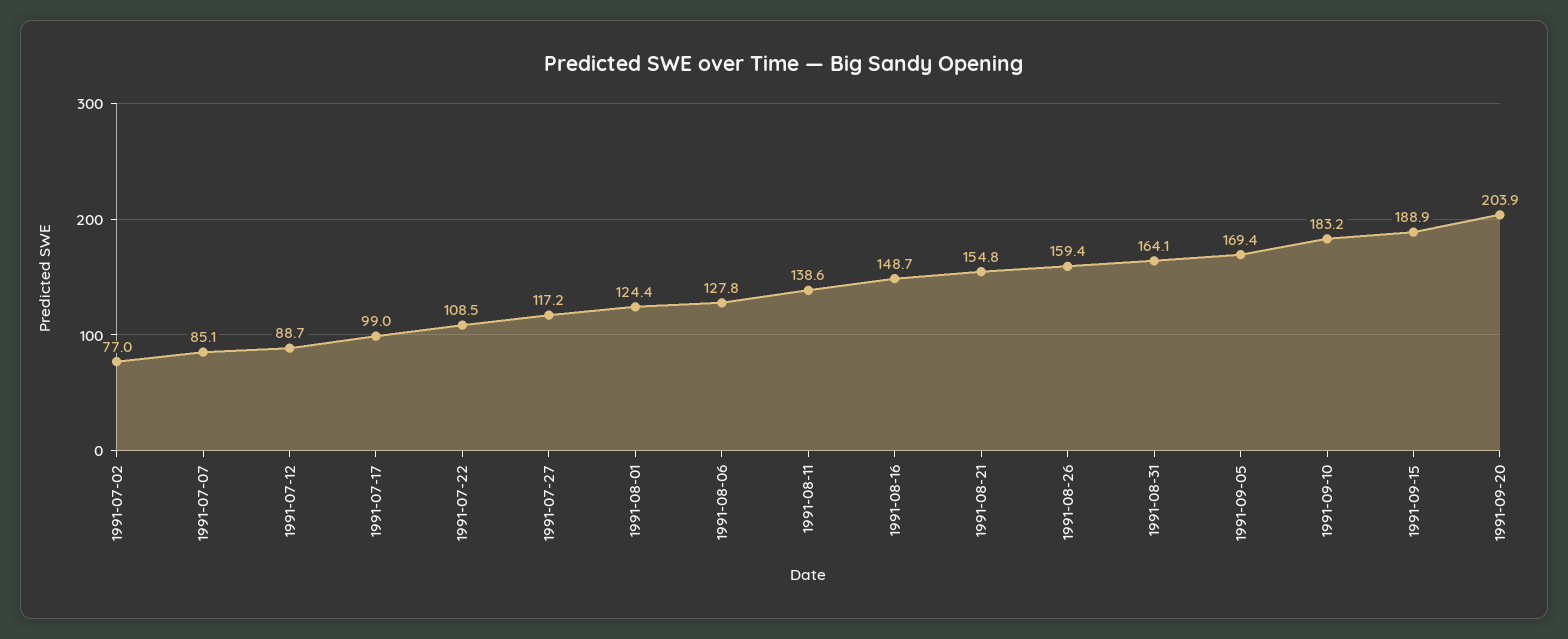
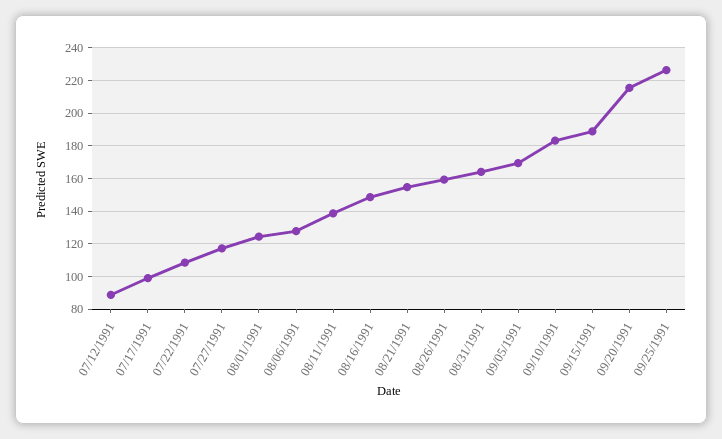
1991-07-02: 77 -> none
1991-07-07: 85.1 -> none
1991-09-20: 203.9 -> 215
09/25/1991: none -> 225

